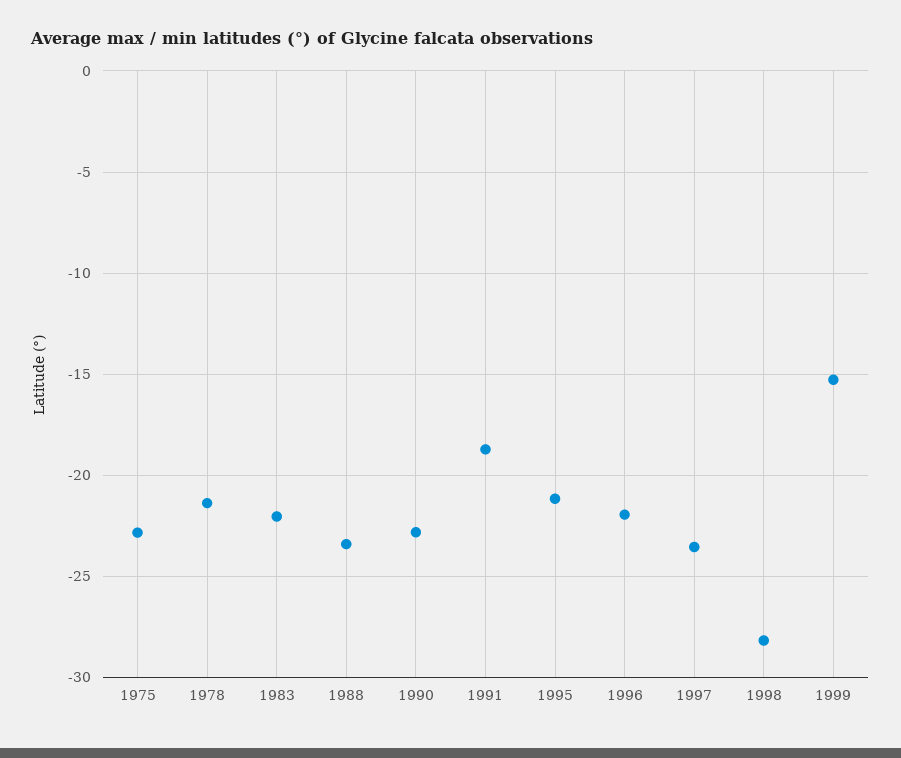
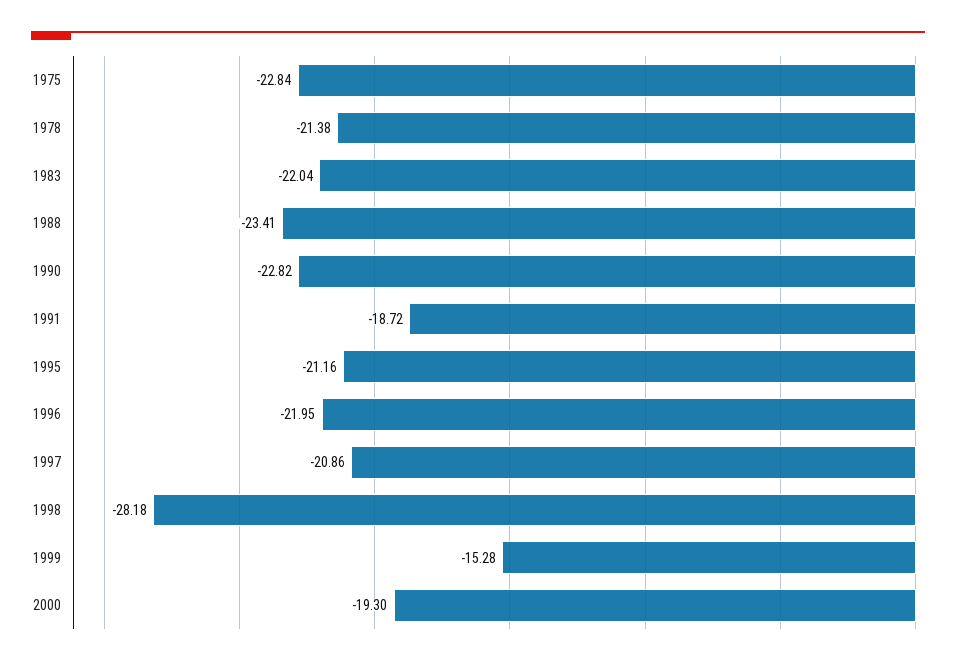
1997: -23.5 -> -20.86
2000: none -> -19.3

